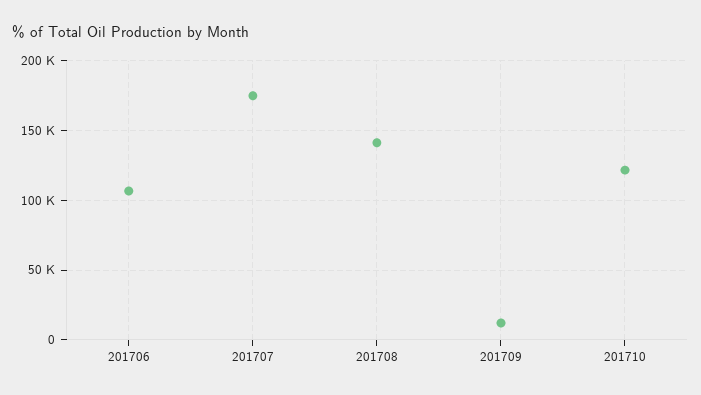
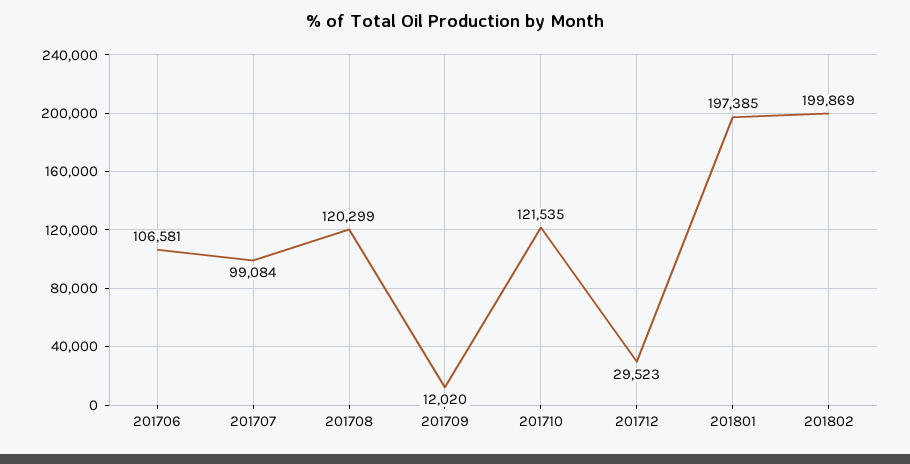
201707: 175000 -> 99084
201708: 140000 -> 120299
201712: none -> 29523
201801: none -> 197385
201802: none -> 199869

